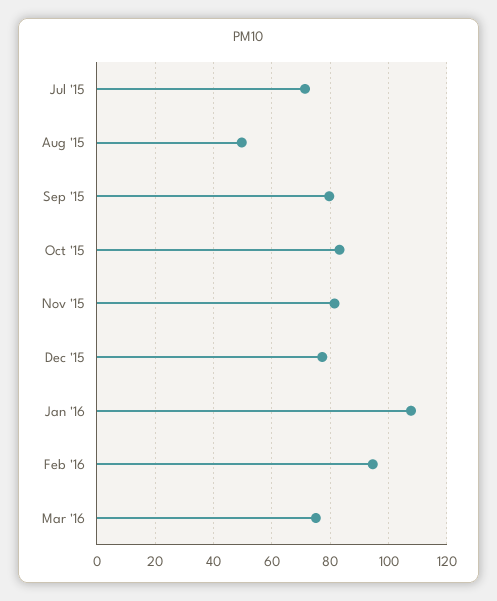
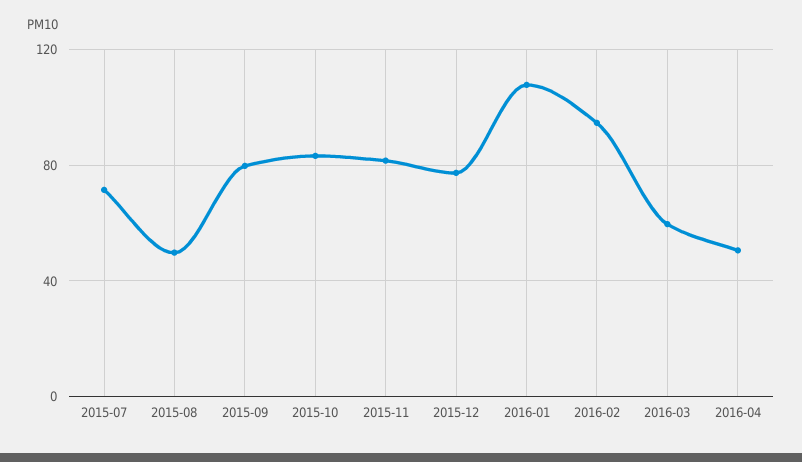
Mar '16: 75 -> 60
2016-04: none -> 50

